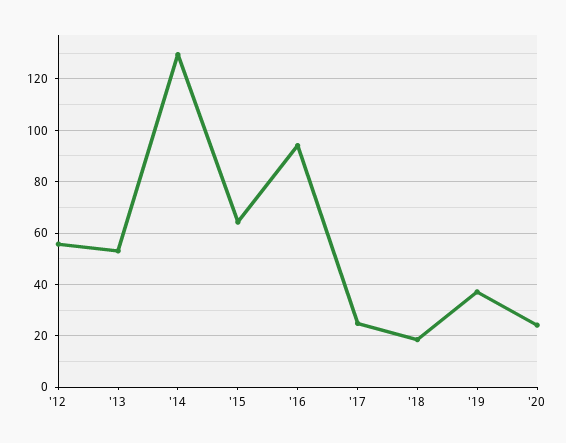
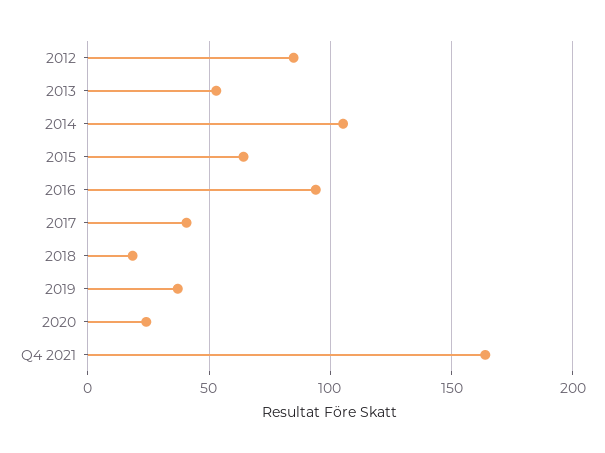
'12: 55 -> 85
'14: 130 -> 105
'17: 25 -> 40
Q4 2021: none -> 165

